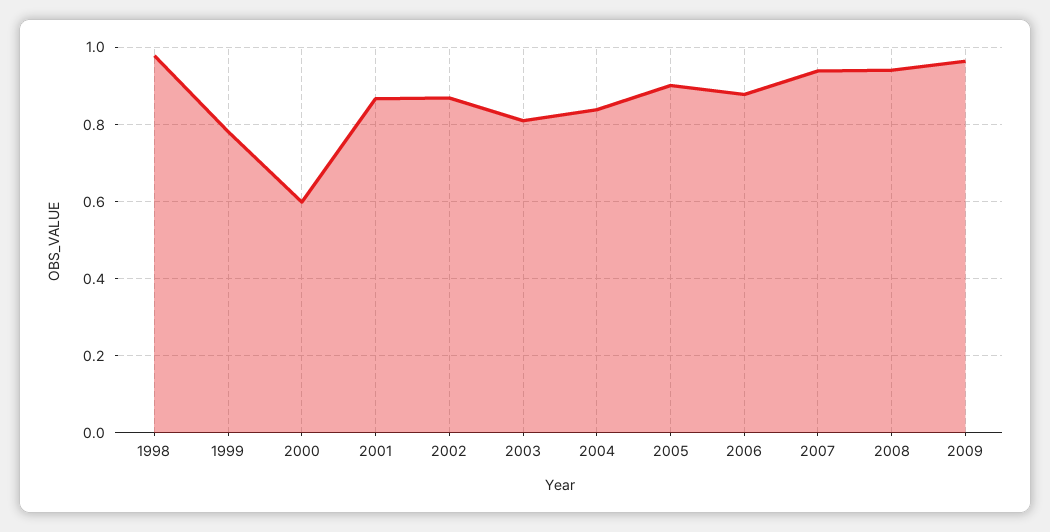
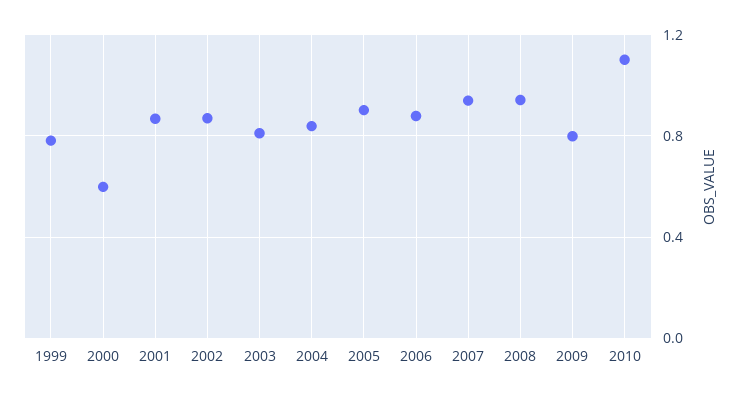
1998: 0.98 -> none
2009: 0.96 -> 0.8
2010: none -> 1.1

